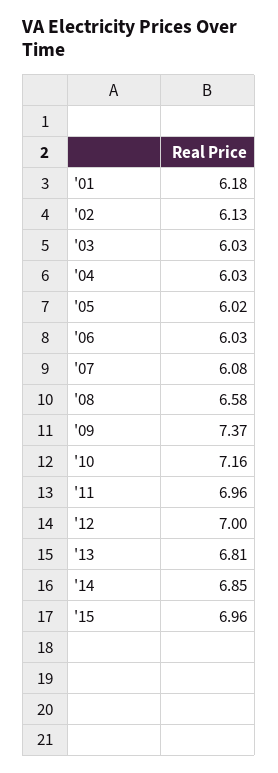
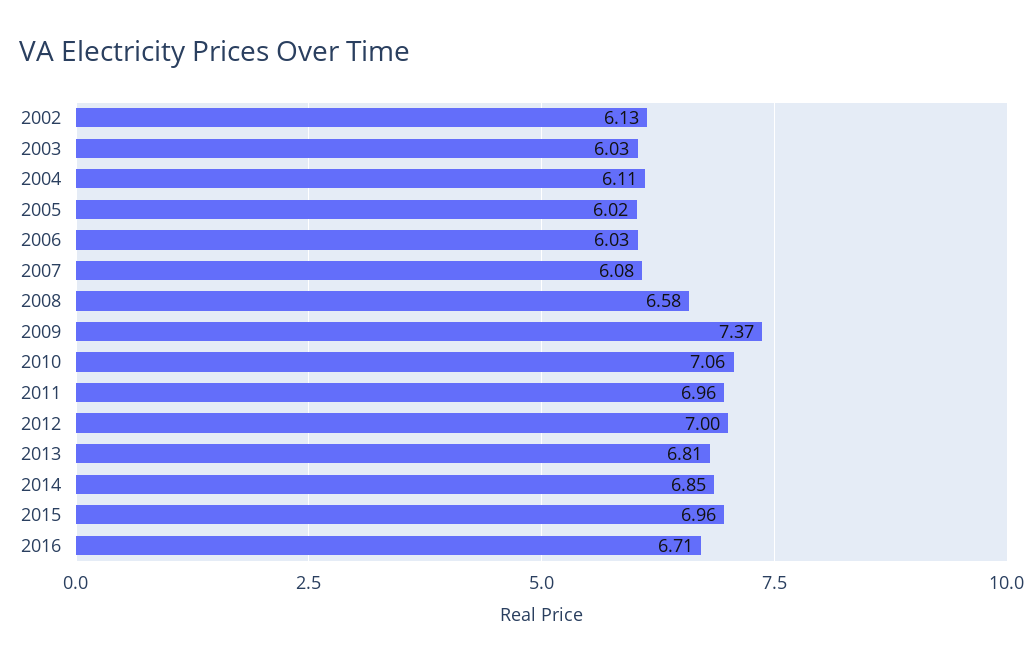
'01: 6.18 -> none
'04: 6.03 -> 6.11
'10: 7.16 -> 7.06
2016: none -> 6.71

